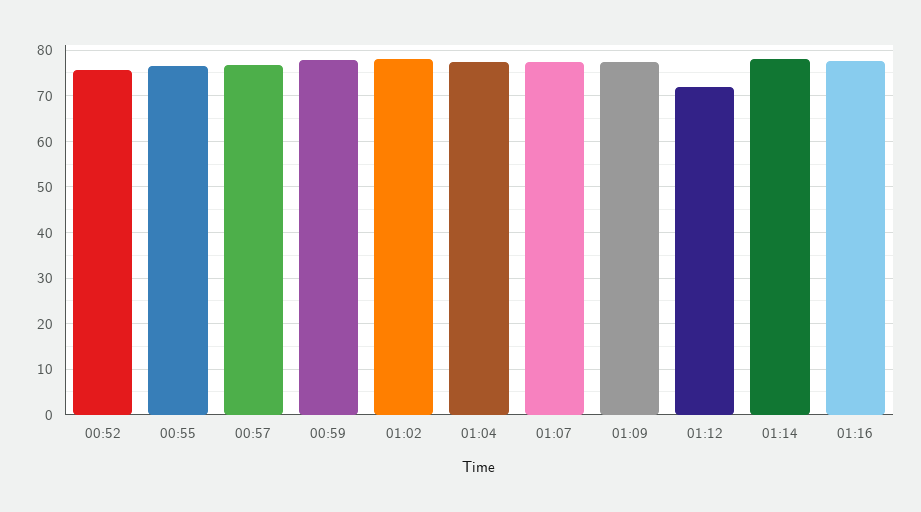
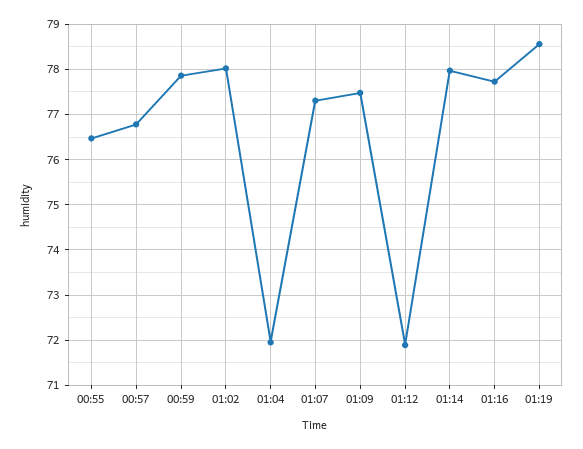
00:52: 76 -> none
01:04: 78 -> 72
01:19: none -> 78.6

